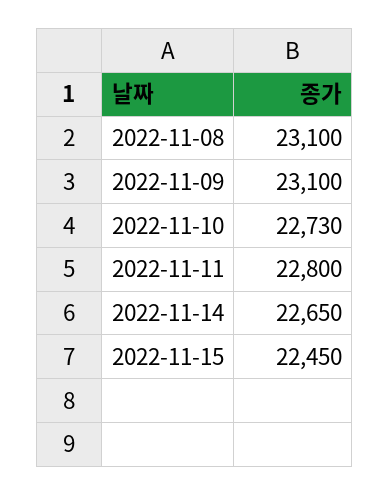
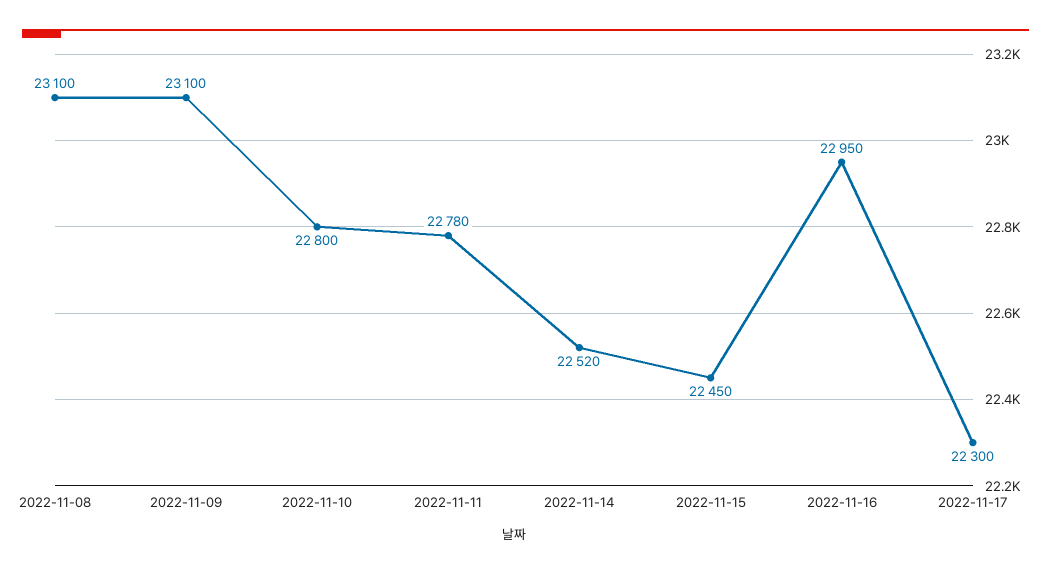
2022-11-10: 22730 -> 22800
2022-11-11: 22800 -> 22780
2022-11-14: 22650 -> 22520
2022-11-16: none -> 22950
2022-11-17: none -> 22300

